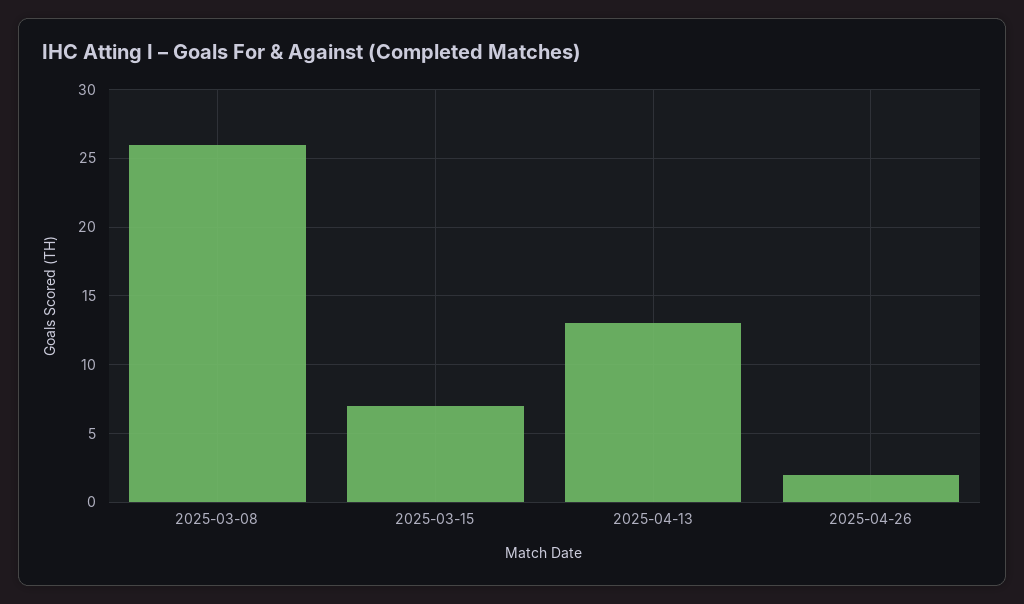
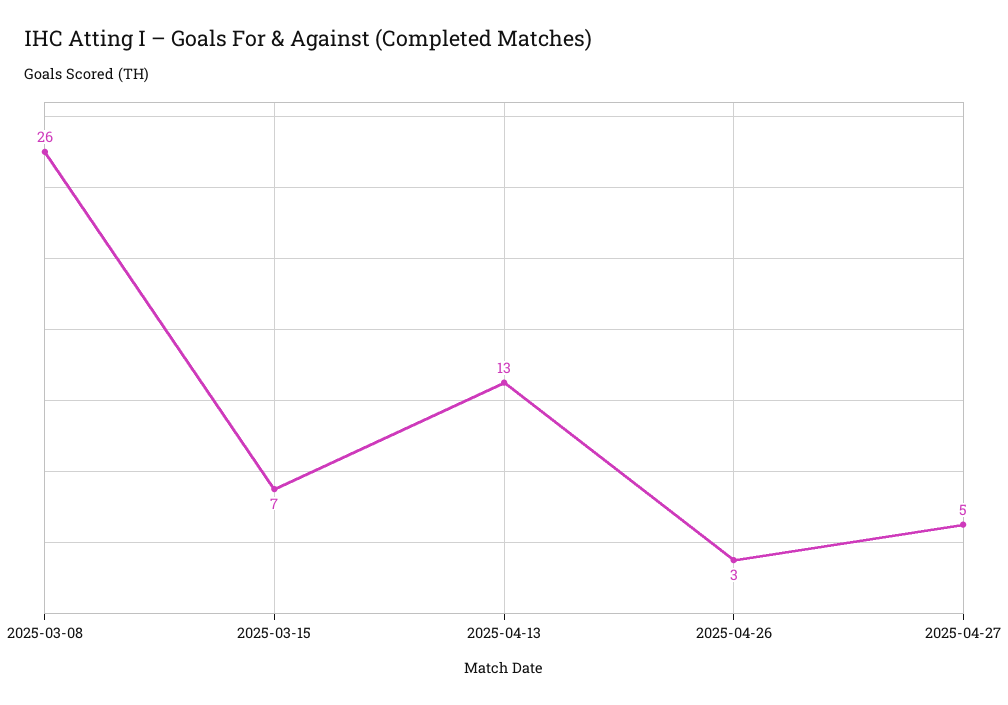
2025-04-26: 2 -> 3
2025-04-27: none -> 5

